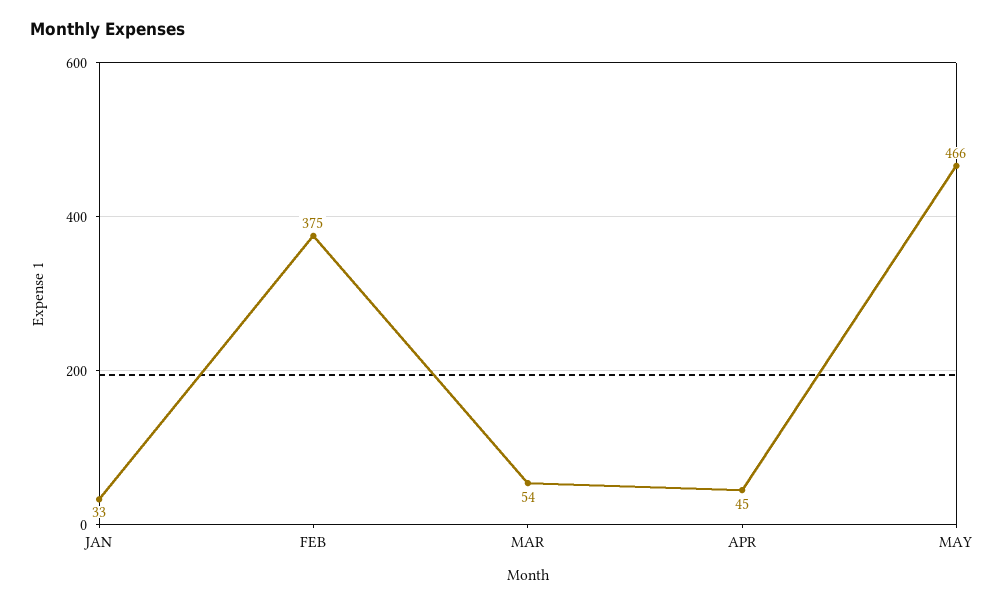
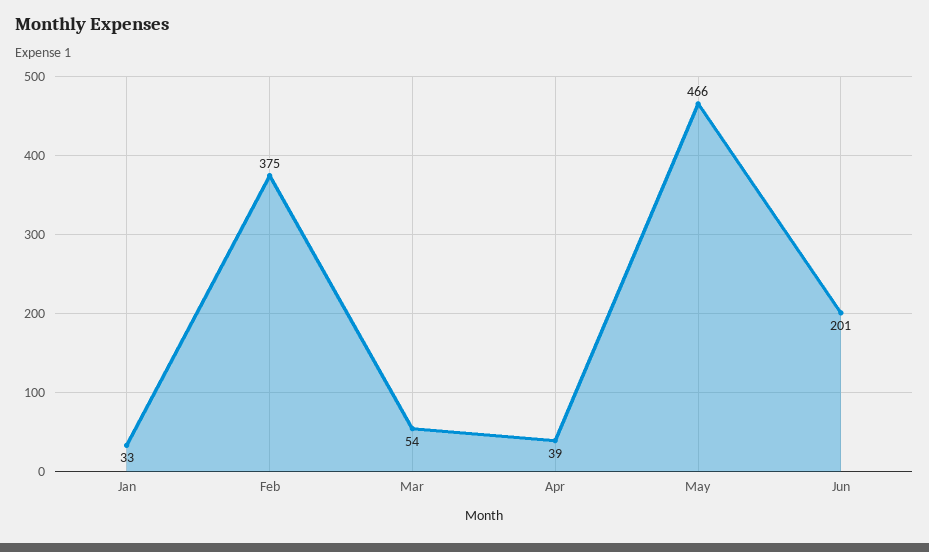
APR: 45 -> 39
Jun: none -> 201

